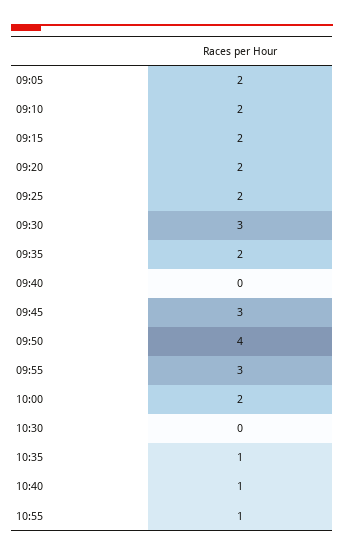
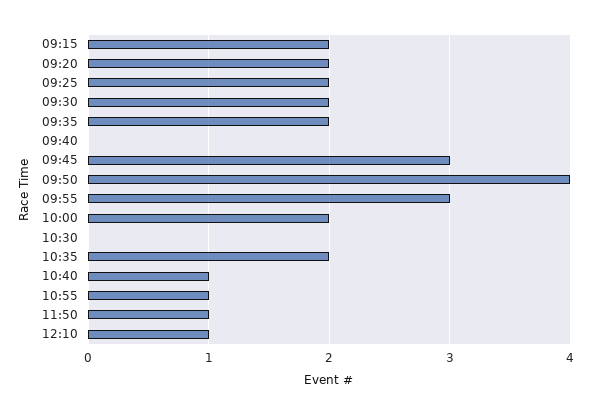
09:05: 2 -> none
09:10: 2 -> none
09:30: 3 -> 2
10:35: 1 -> 2
11:50: none -> 1
12:10: none -> 1

